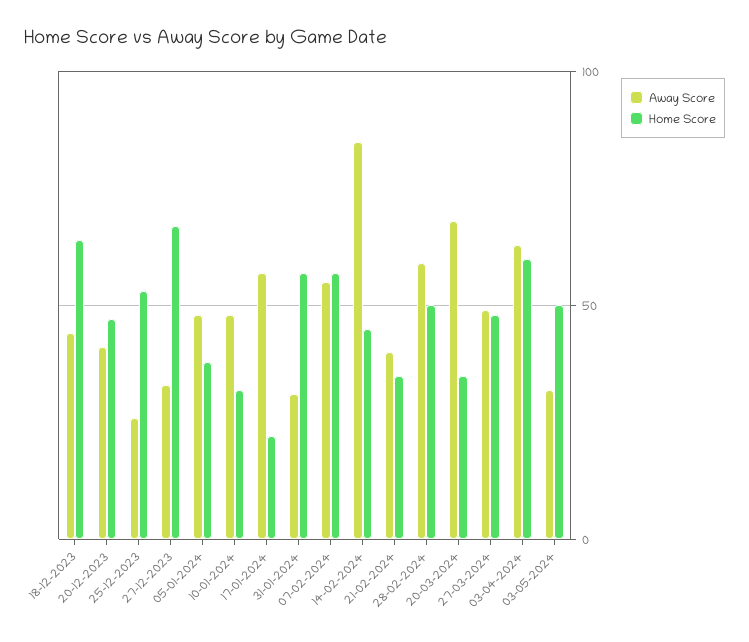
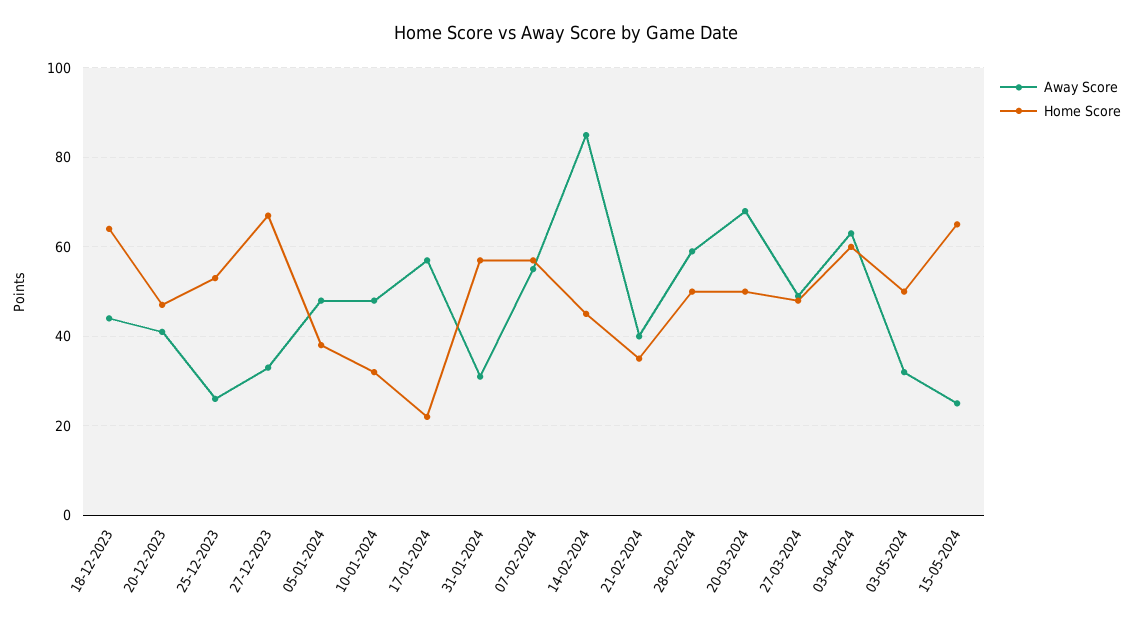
Home Score, 20-03-2024: 35 -> 50
Away Score, 15-05-2024: none -> 25
Home Score, 15-05-2024: none -> 65

